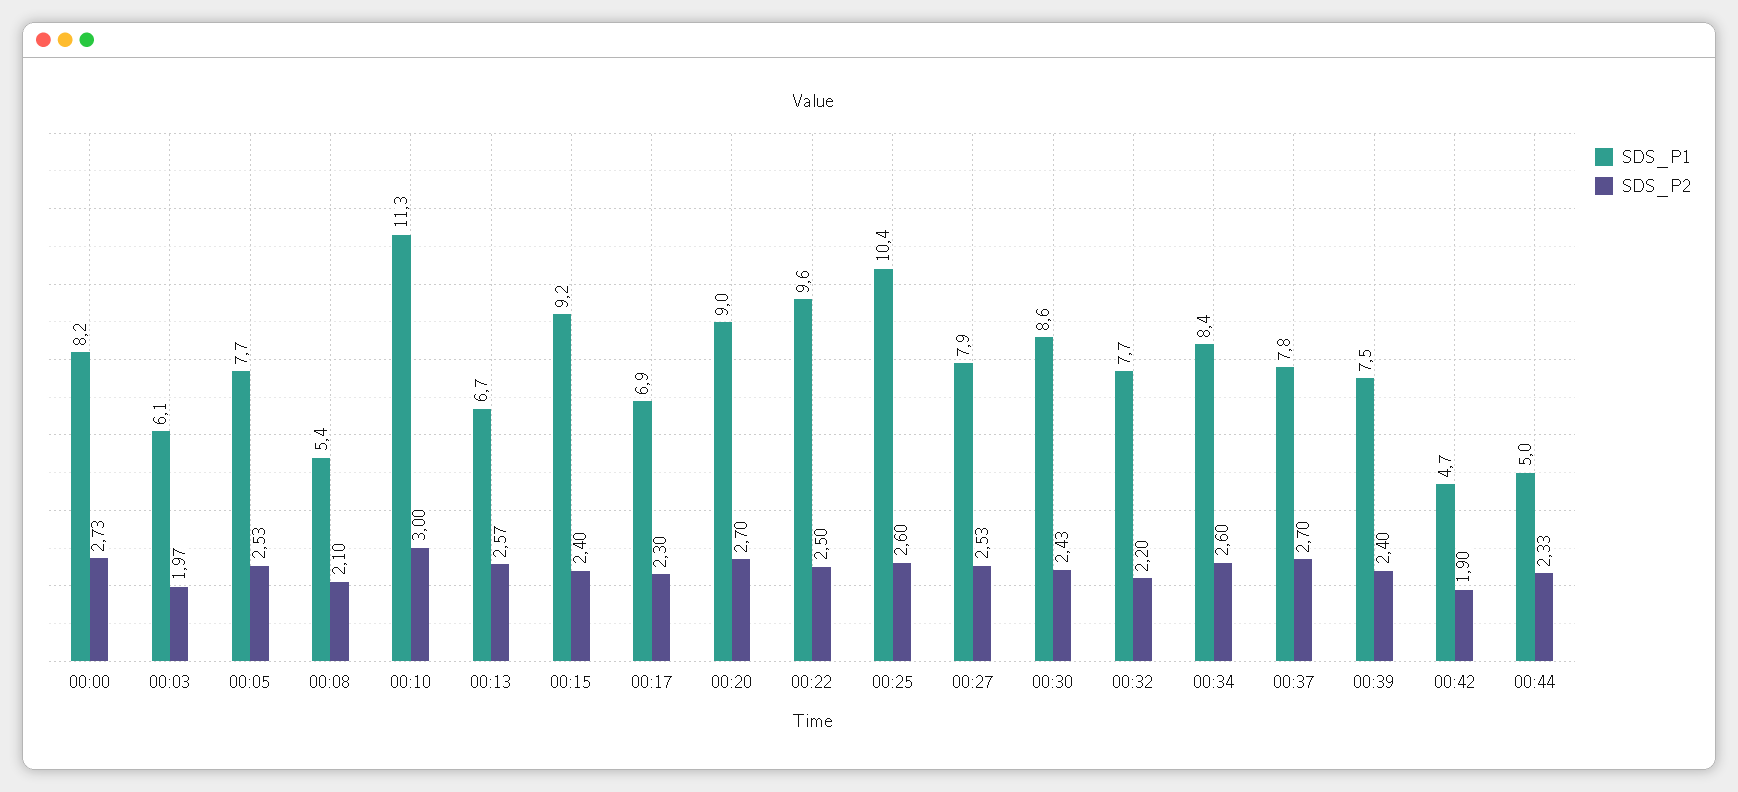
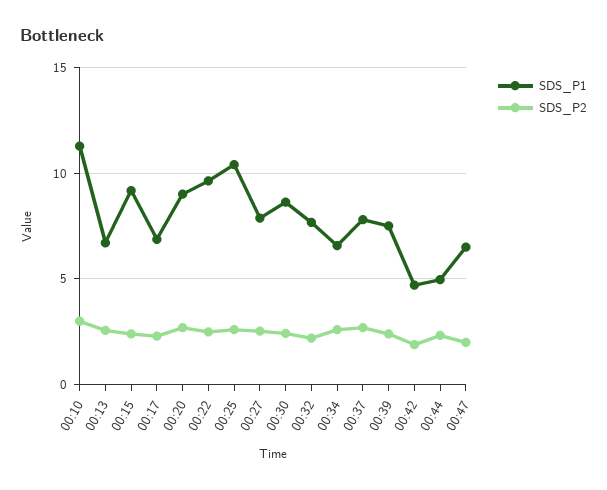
SDS_P1, 00:00: 8.2 -> none
SDS_P2, 00:00: 2.73 -> none
SDS_P1, 00:03: 6.1 -> none
SDS_P2, 00:03: 1.97 -> none
SDS_P1, 00:05: 7.7 -> none
SDS_P2, 00:05: 2.53 -> none
SDS_P1, 00:08: 5.4 -> none
SDS_P2, 00:08: 2.1 -> none
SDS_P1, 00:34: 8.4 -> 6.5
SDS_P1, 00:47: none -> 6.5
SDS_P2, 00:47: none -> 2

